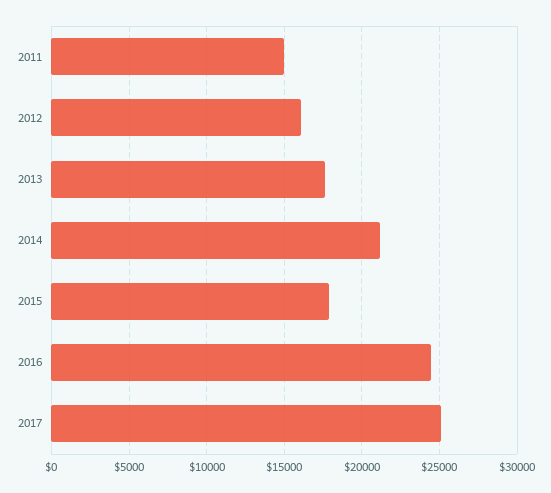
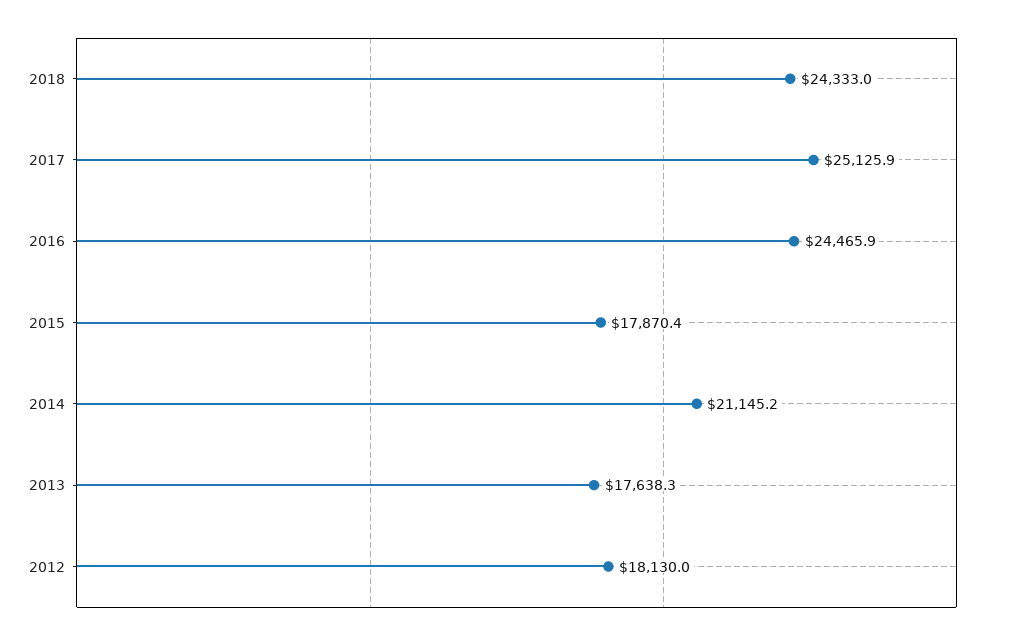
2011: 15000 -> none
2012: 16000 -> 18130
2018: none -> 24333

